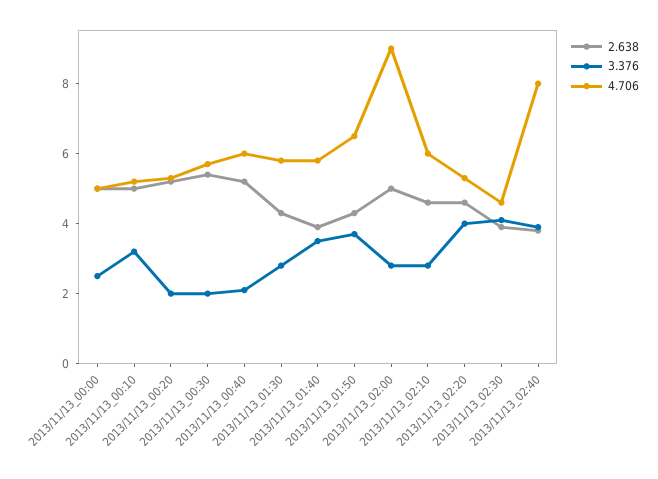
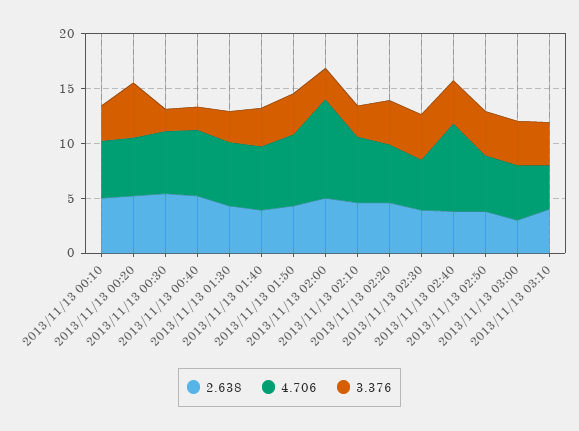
2.638, 2013/11/13_00:00: 5 -> none
3.376, 2013/11/13_00:00: 2.5 -> none
4.706, 2013/11/13_00:00: 5 -> none
3.376, 2013/11/13_00:20: 2 -> 5
2.638, 2013/11/13 02:50: none -> 4
4.706, 2013/11/13 02:50: none -> 5
3.376, 2013/11/13 02:50: none -> 4
2.638, 2013/11/13 03:00: none -> 3
4.706, 2013/11/13 03:00: none -> 5
3.376, 2013/11/13 03:00: none -> 4
2.638, 2013/11/13 03:10: none -> 4
4.706, 2013/11/13 03:10: none -> 4
3.376, 2013/11/13 03:10: none -> 4

